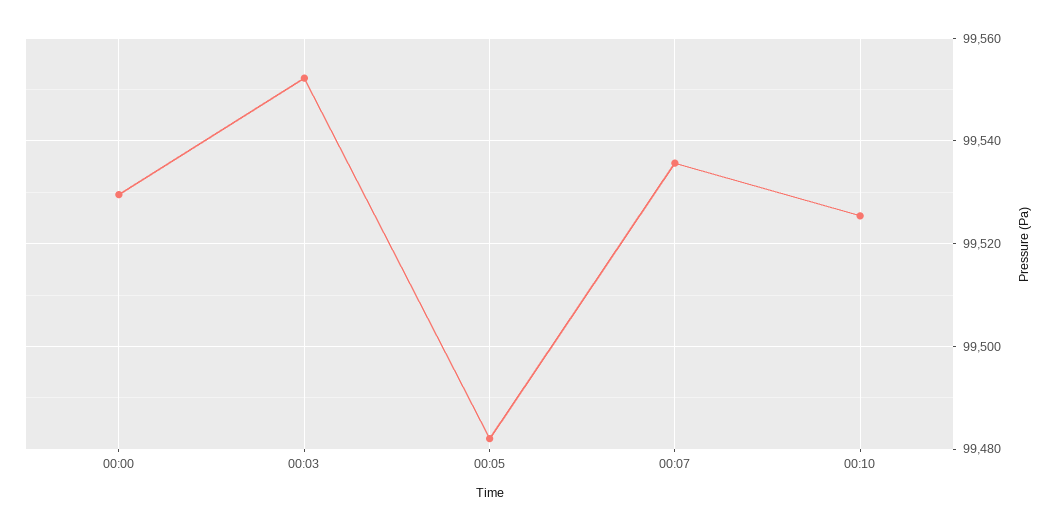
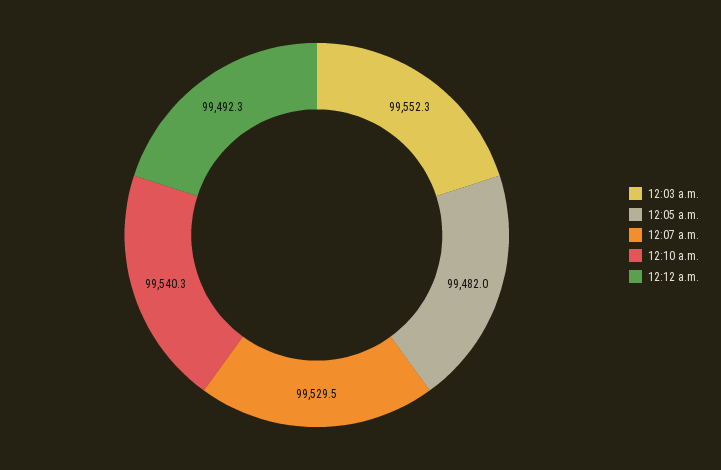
00:00: 99530 -> none
00:07: 99536 -> 99529.5
00:10: 99526 -> 99540.3
12:12 a.m.: none -> 99492.3

